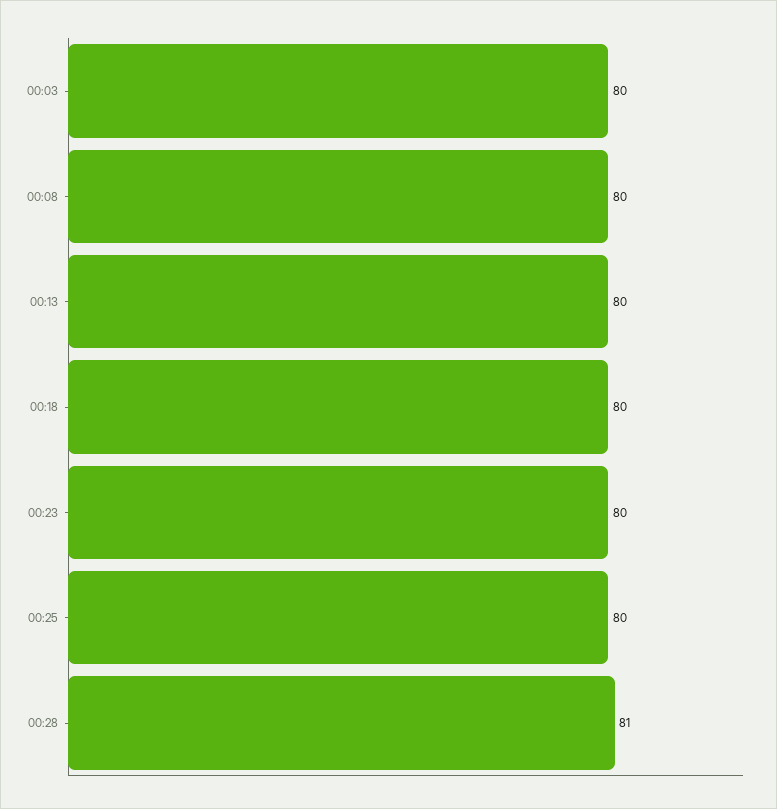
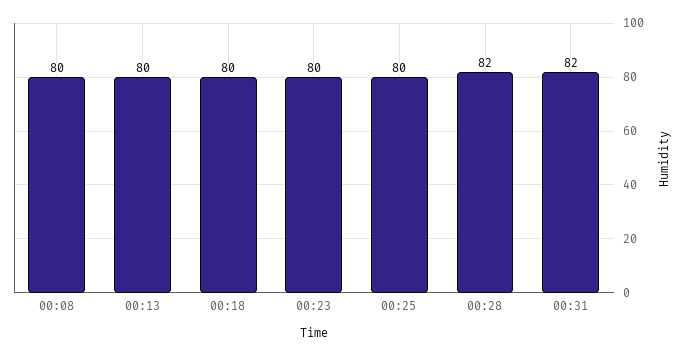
00:03: 80 -> none
00:28: 81 -> 82
00:31: none -> 82

